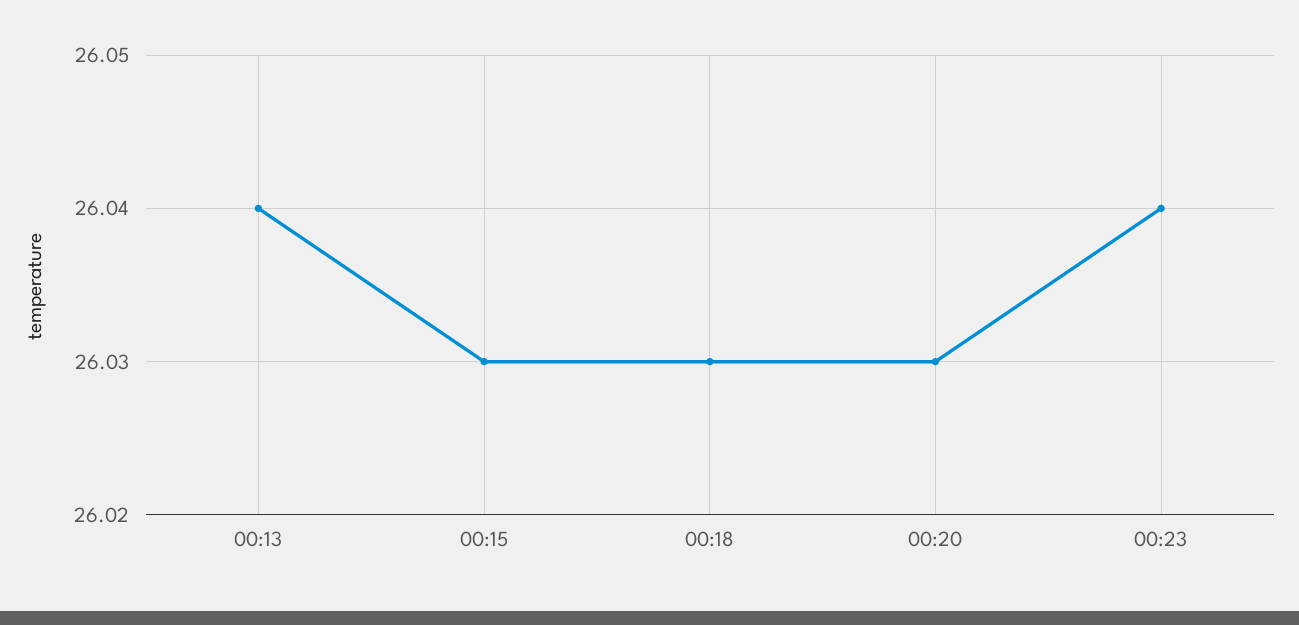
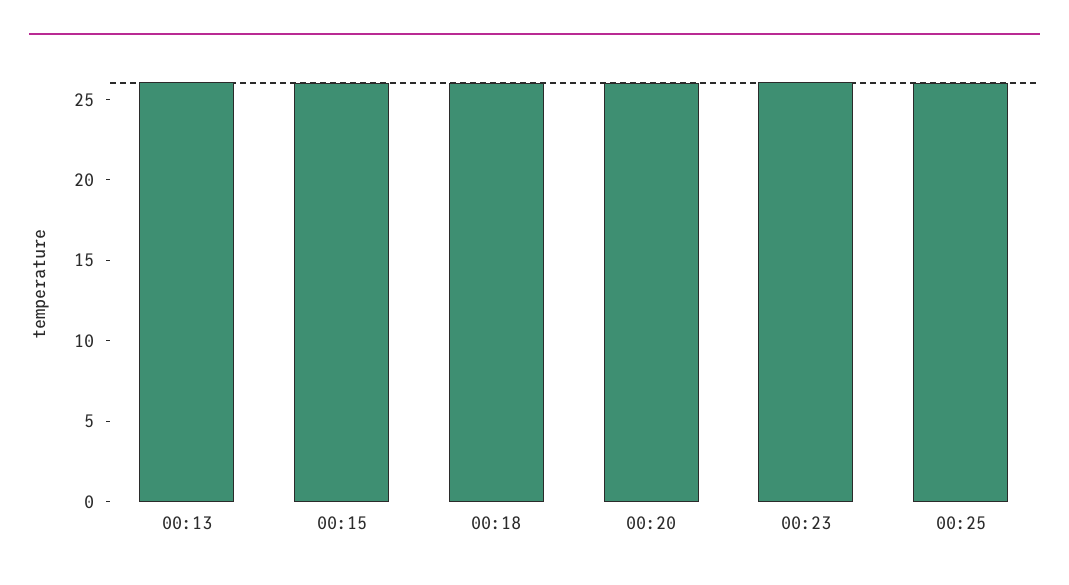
00:25: none -> 26

